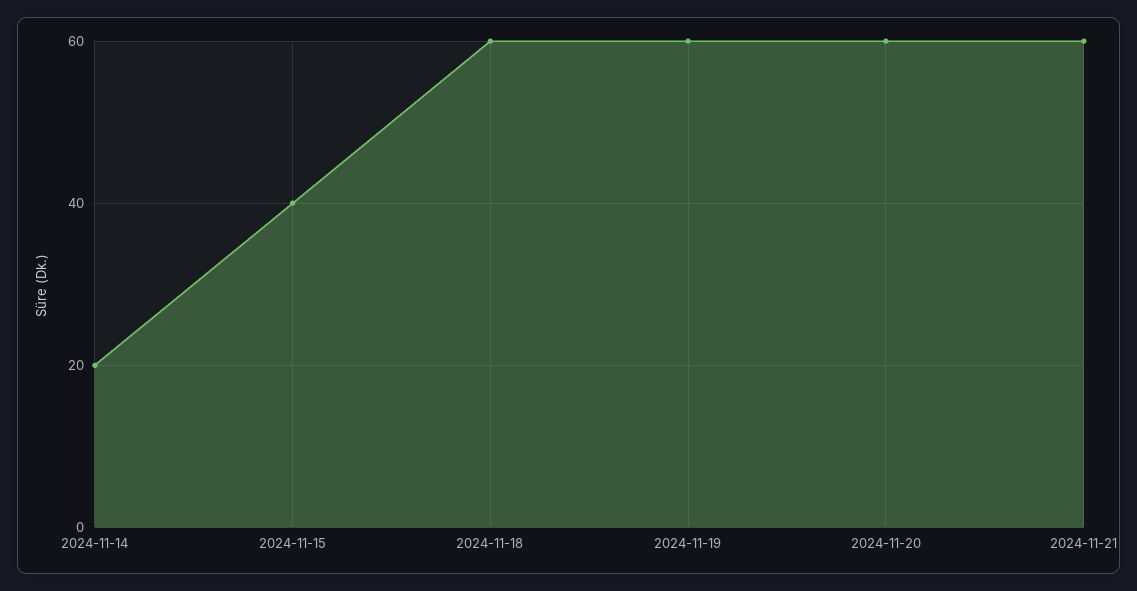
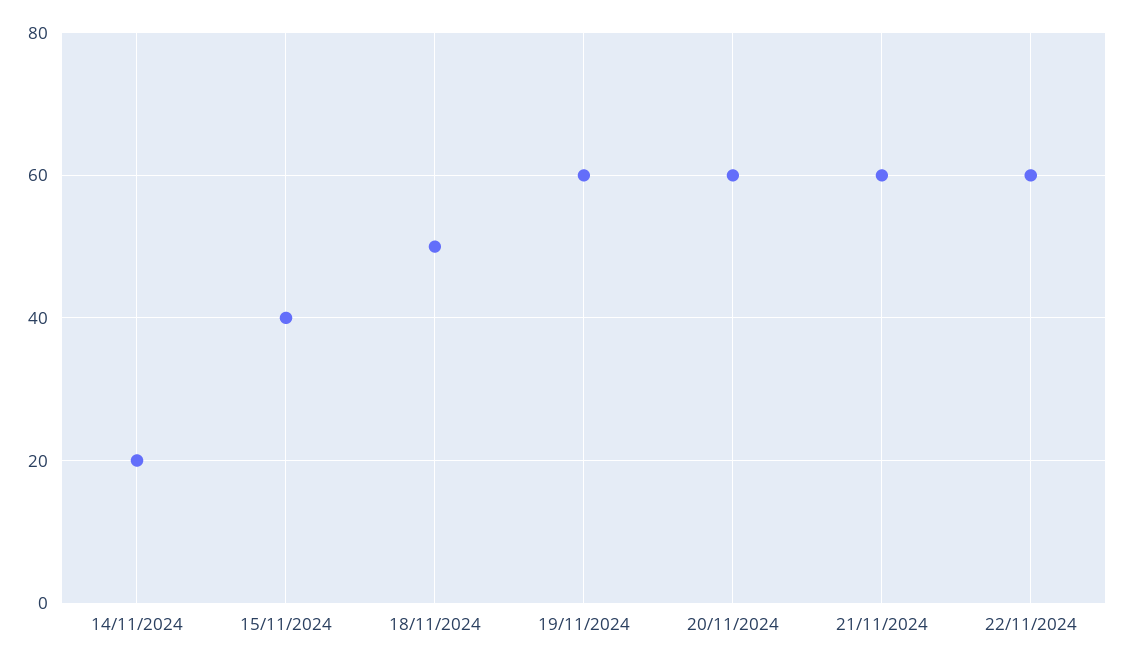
2024-11-18: 60 -> 50
22/11/2024: none -> 60

